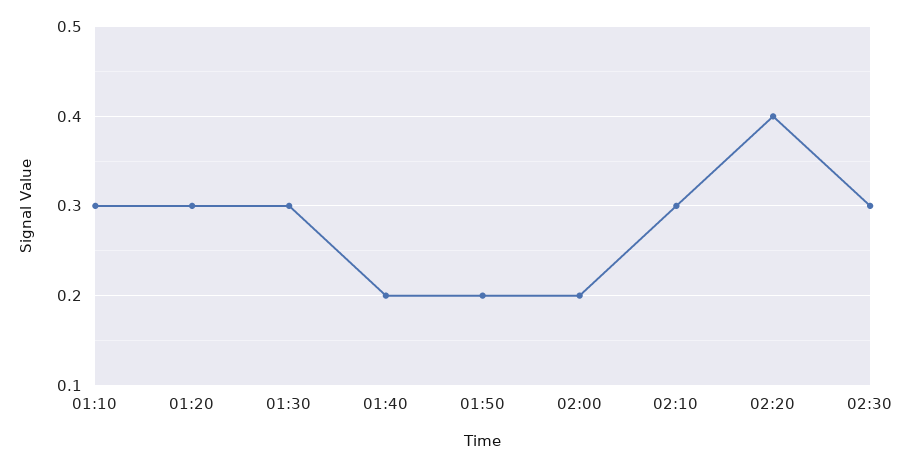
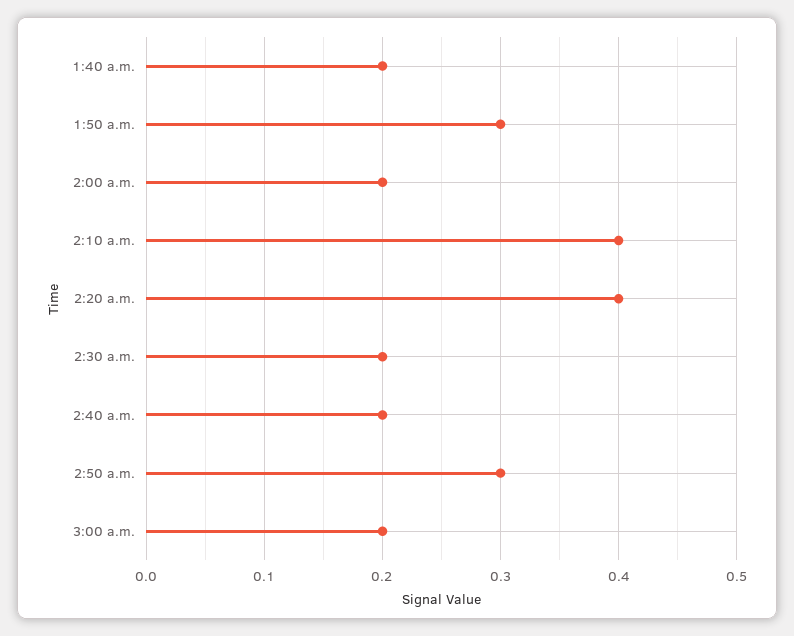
01:10: 0.3 -> none
01:20: 0.3 -> none
01:30: 0.3 -> none
01:50: 0.2 -> 0.3
02:10: 0.3 -> 0.4
02:30: 0.3 -> 0.2
2:40 a.m.: none -> 0.2
2:50 a.m.: none -> 0.3
3:00 a.m.: none -> 0.2

